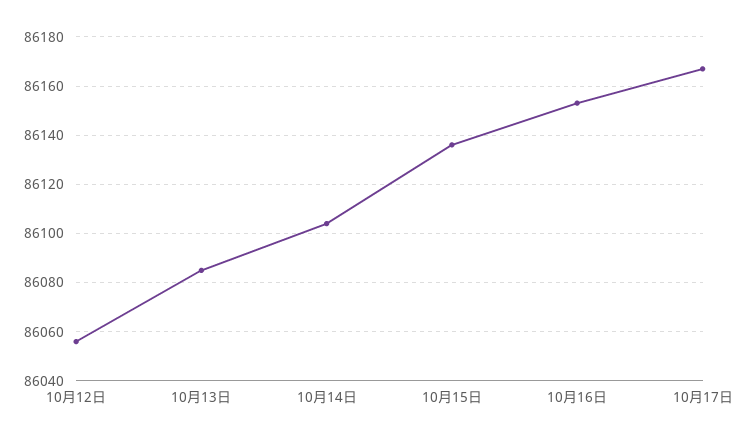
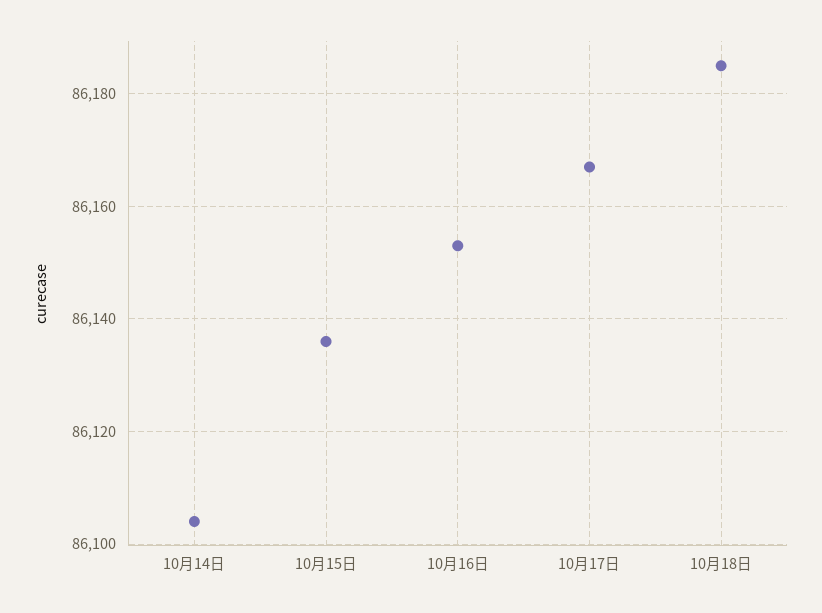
10月12日: 86055 -> none
10月13日: 86085 -> none
10月18日: none -> 86185

